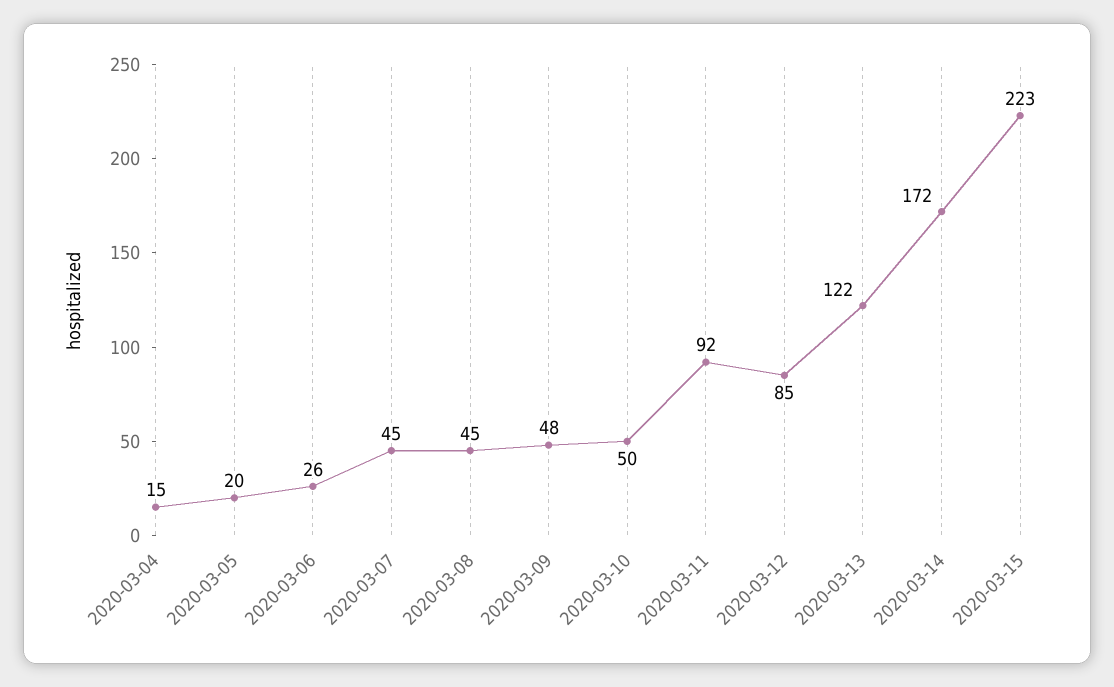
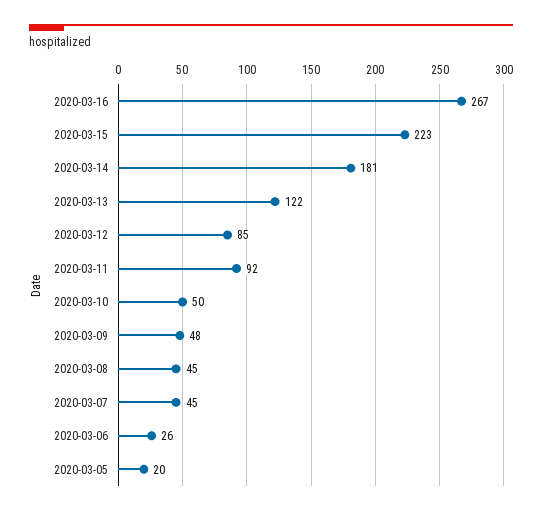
2020-03-04: 15 -> none
2020-03-14: 172 -> 181
2020-03-16: none -> 267

